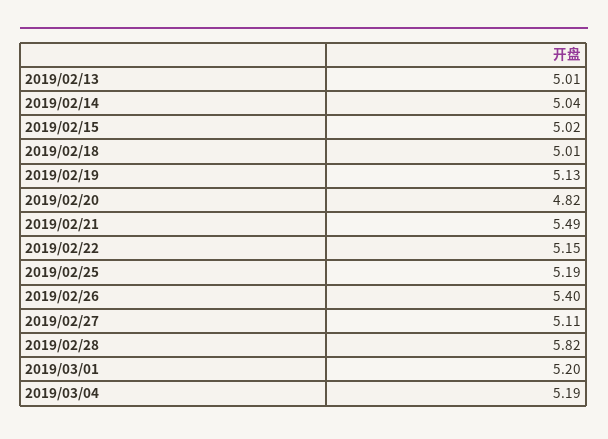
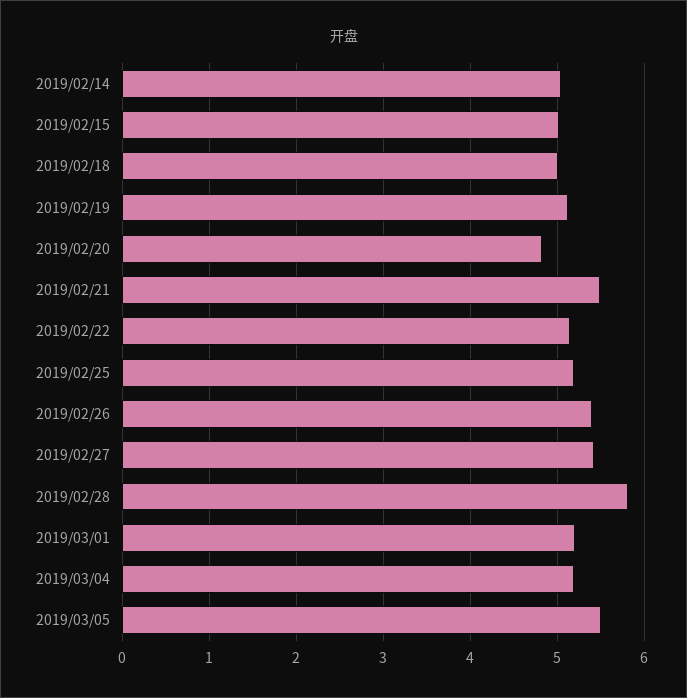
2019/02/13: 5.01 -> none
2019/02/27: 5.11 -> 5.4
2019/03/05: none -> 5.5

